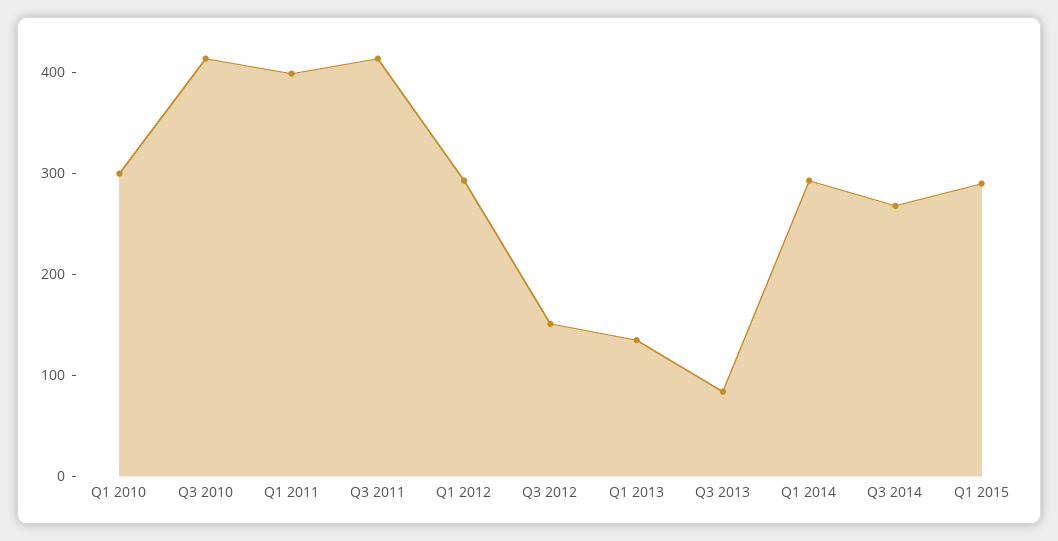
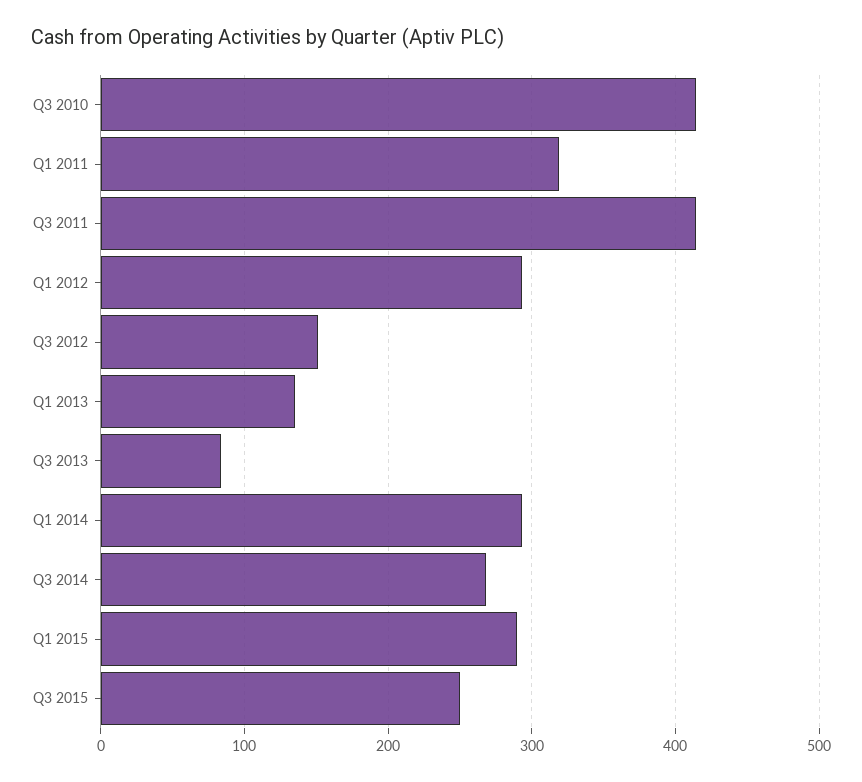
Q1 2010: 300 -> none
Q1 2011: 400 -> 320
Q3 2015: none -> 250

